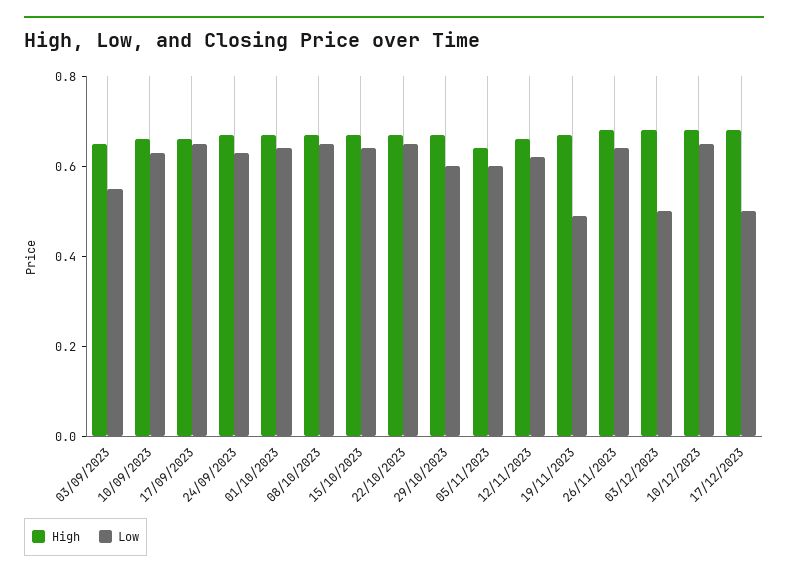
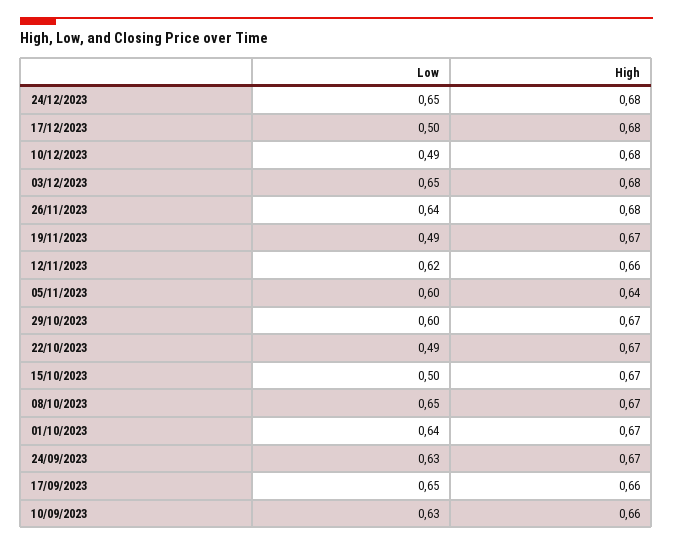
High, 03/09/2023: 0.65 -> none
Low, 03/09/2023: 0.55 -> none
Low, 15/10/2023: 0.65 -> 0.5
Low, 22/10/2023: 0.65 -> 0.49
Low, 03/12/2023: 0.5 -> 0.65
Low, 10/12/2023: 0.65 -> 0.49
Low, 24/12/2023: none -> 0.65
High, 24/12/2023: none -> 0.68

